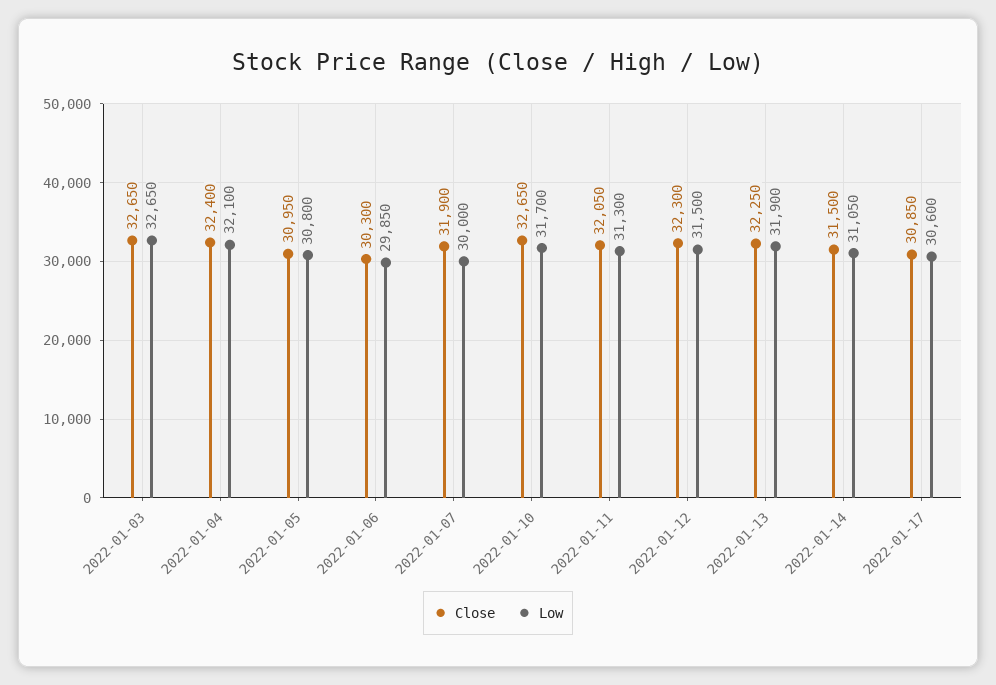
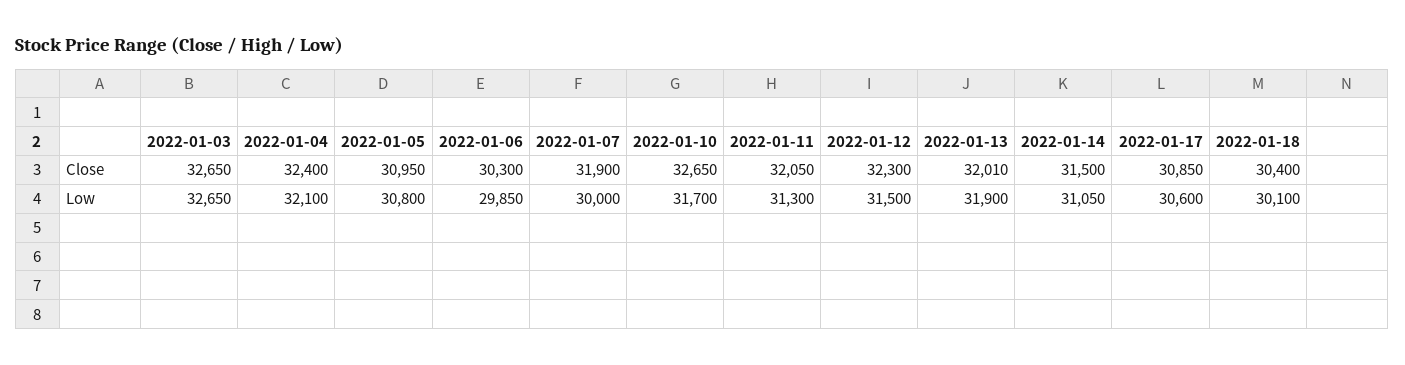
Close, 2022-01-13: 32250 -> 32010
Close, 2022-01-18: none -> 30400
Low, 2022-01-18: none -> 30100

